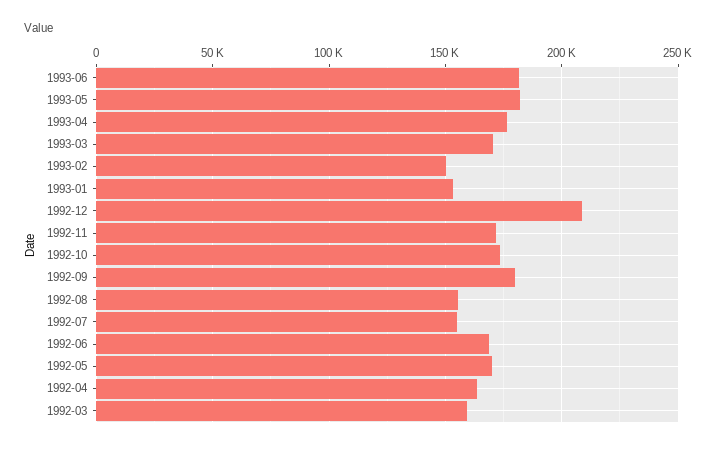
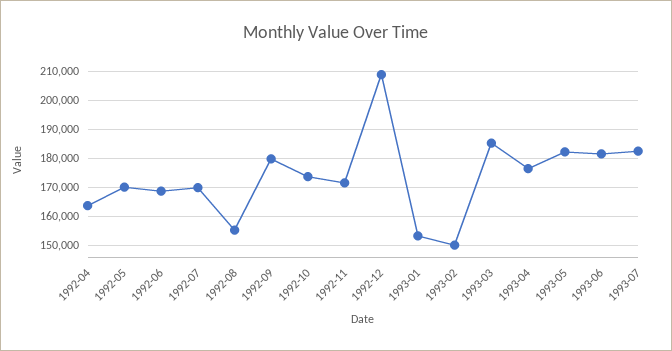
1993-03: 170000 -> 185000
1992-07: 155000 -> 170000
1992-03: 160000 -> none
1993-07: none -> 182500

